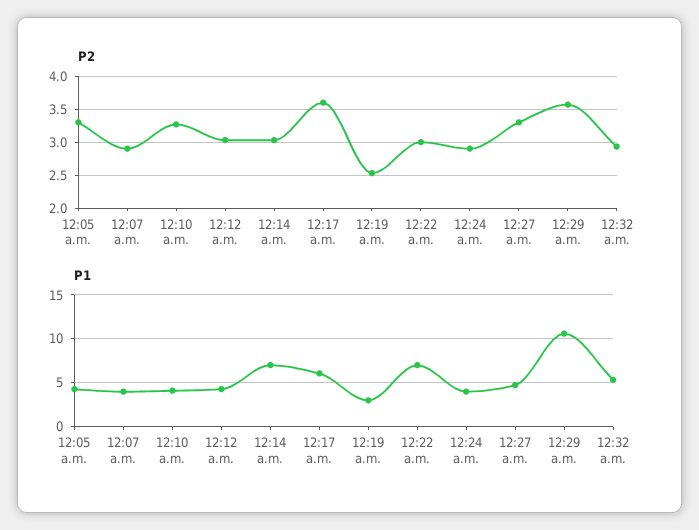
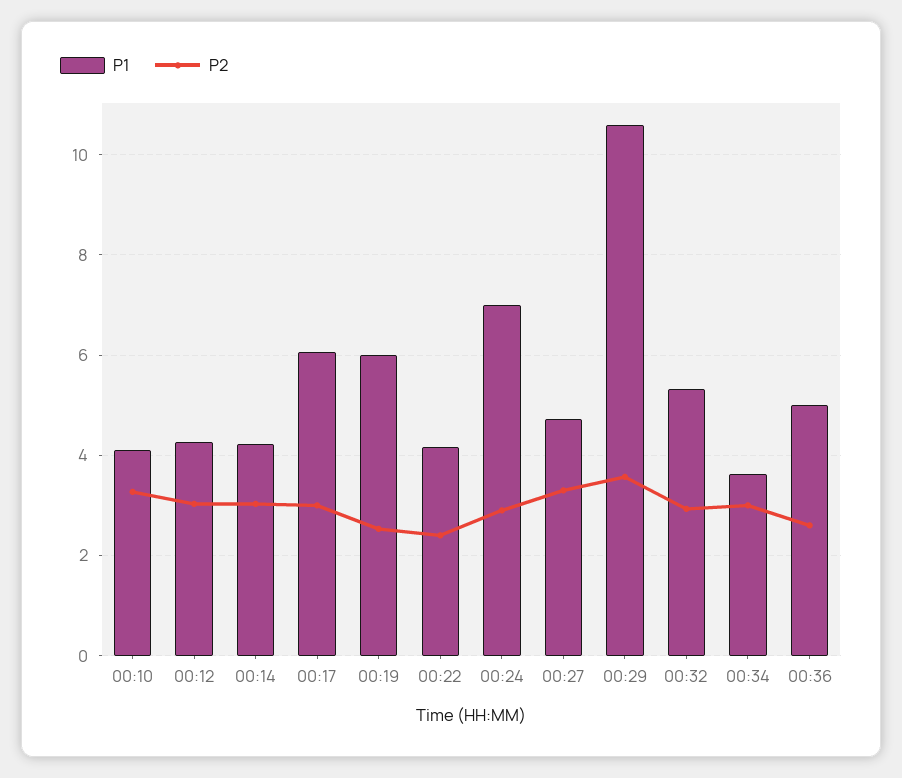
P2, 12:05 a.m.: 3.3 -> none
P2, 12:07 a.m.: 2.9 -> none
P2, 12:17 a.m.: 3.6 -> 3
P2, 12:22 a.m.: 3 -> 2.4
P1, 12:05 a.m.: 4 -> none
P1, 12:07 a.m.: 4 -> none
P1, 12:14 a.m.: 7 -> 4.2
P1, 12:19 a.m.: 3 -> 6
P1, 12:22 a.m.: 7 -> 4.2
P1, 12:24 a.m.: 4 -> 7
P1, 00:34: none -> 3.6
P2, 00:34: none -> 3
P1, 00:36: none -> 5
P2, 00:36: none -> 2.6

